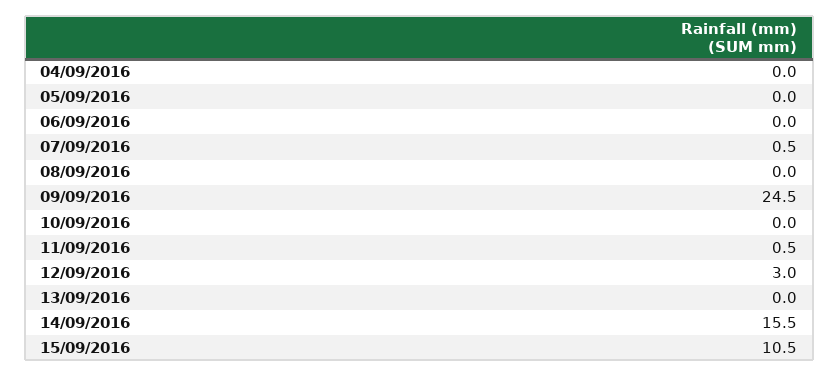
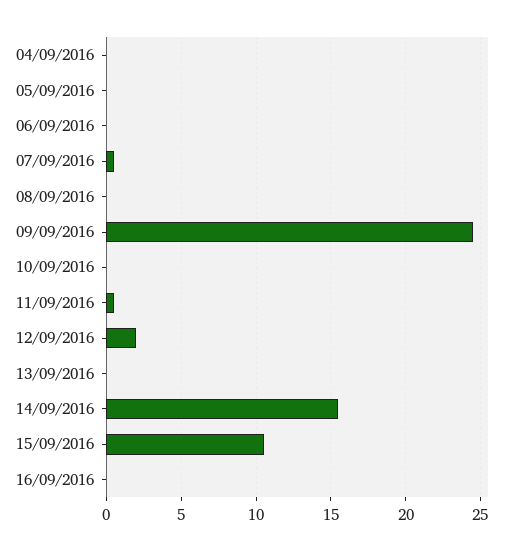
12/09/2016: 3 -> 2
16/09/2016: none -> 0

